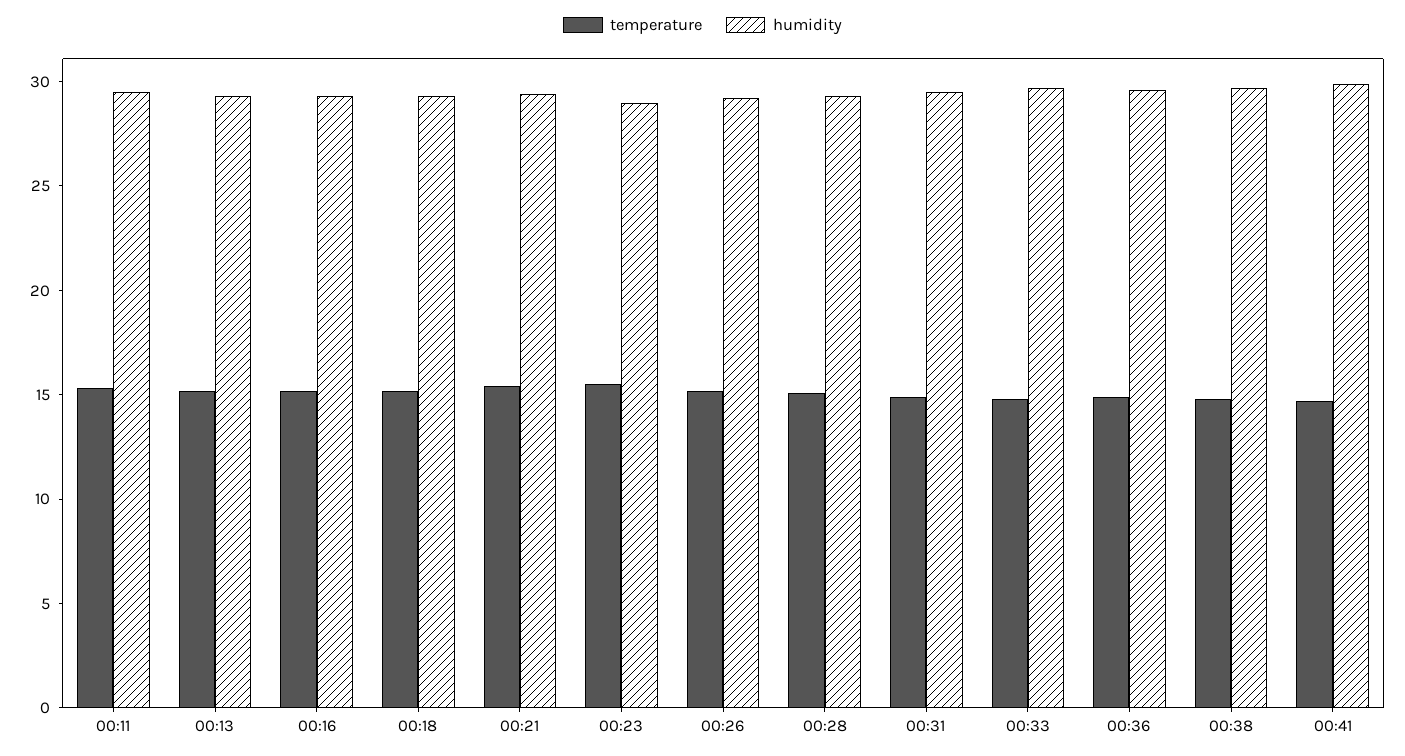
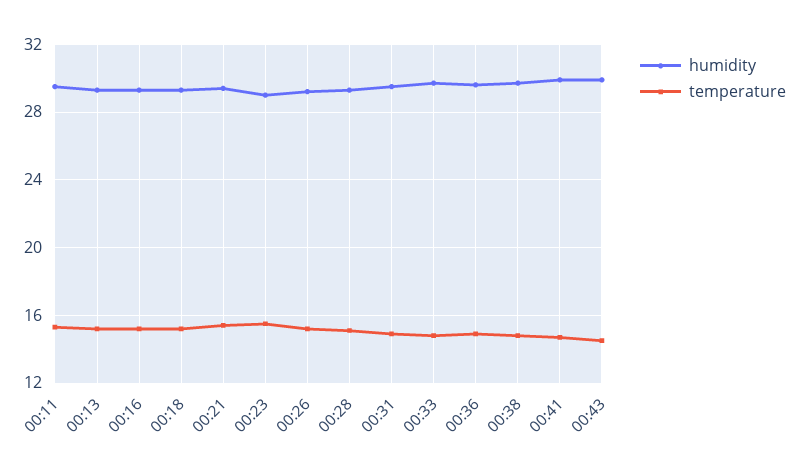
humidity, 00:43: none -> 30
temperature, 00:43: none -> 14.5

